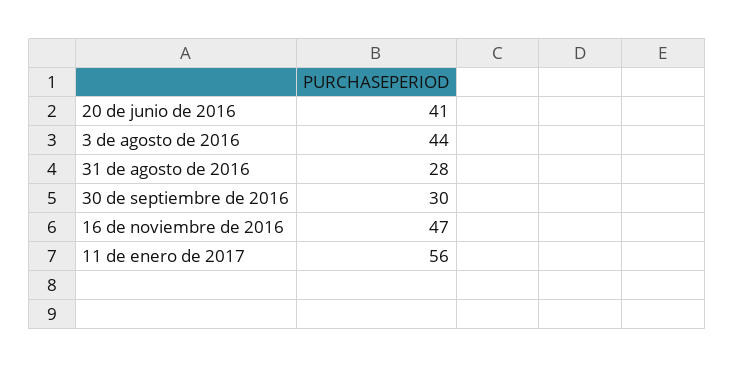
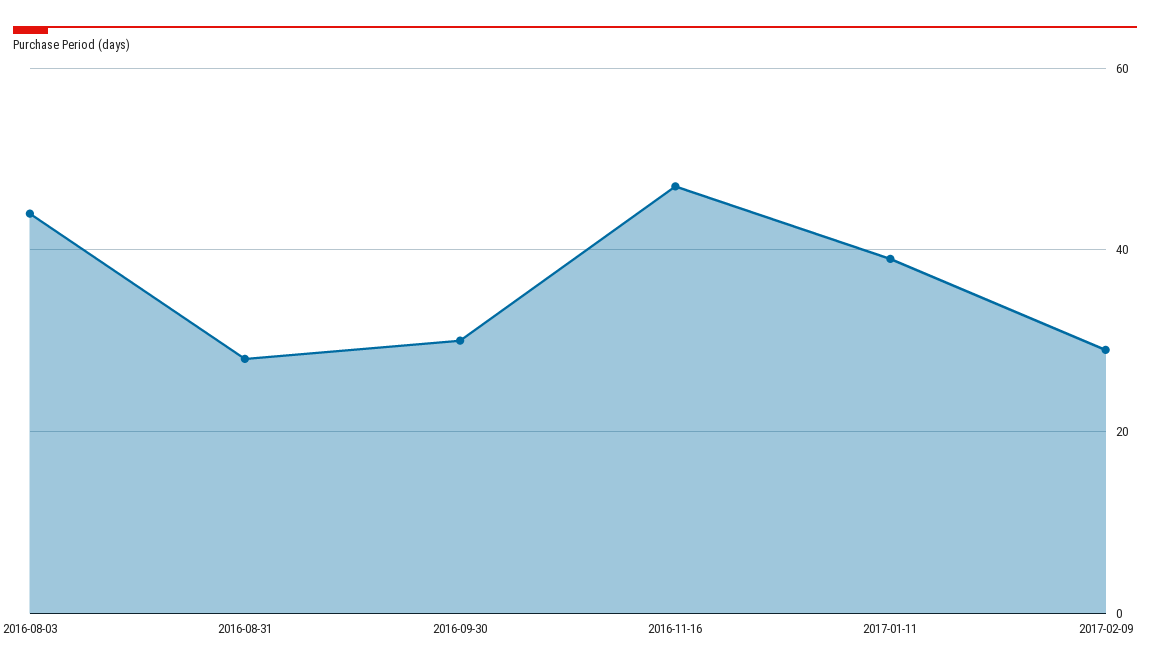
20 de junio de 2016: 41 -> none
11 de enero de 2017: 56 -> 40
2017-02-09: none -> 30

